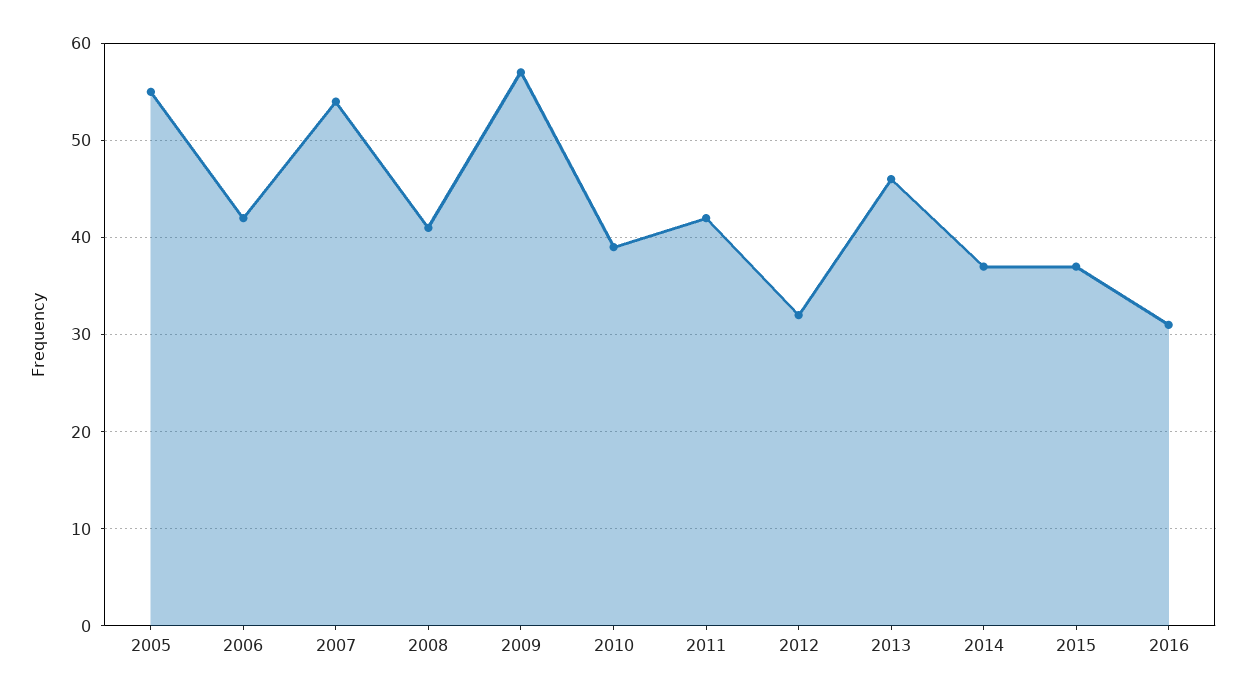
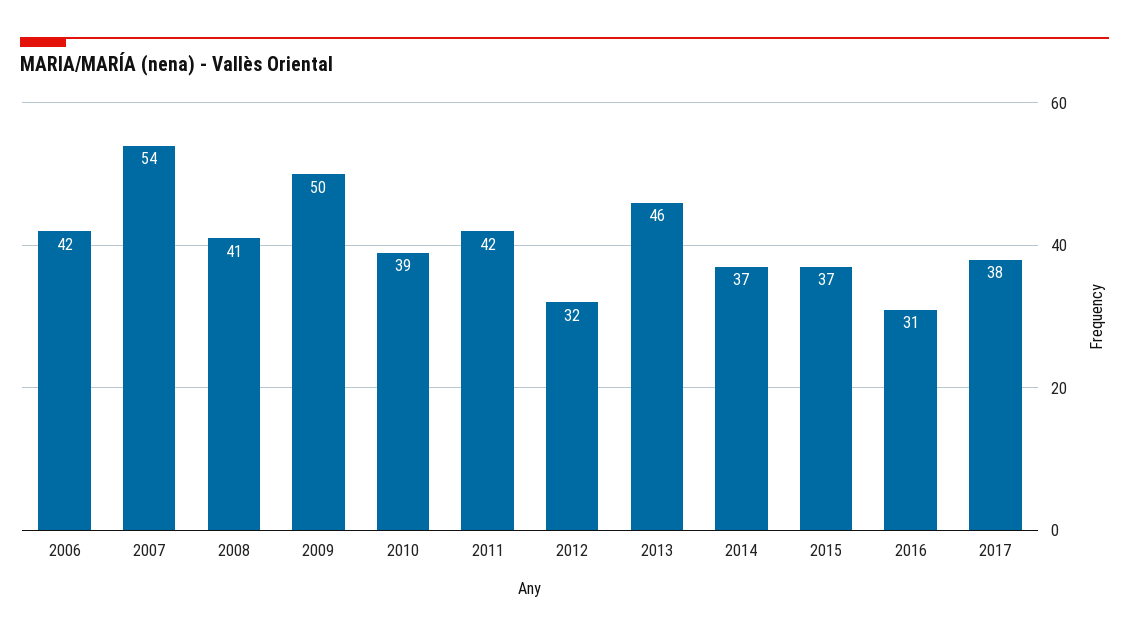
2005: 55 -> none
2009: 57 -> 50
2017: none -> 38

